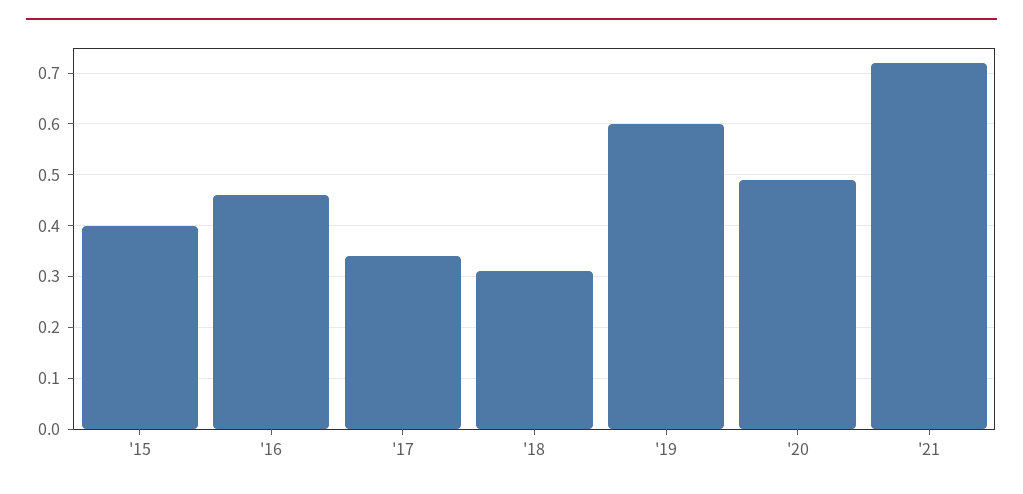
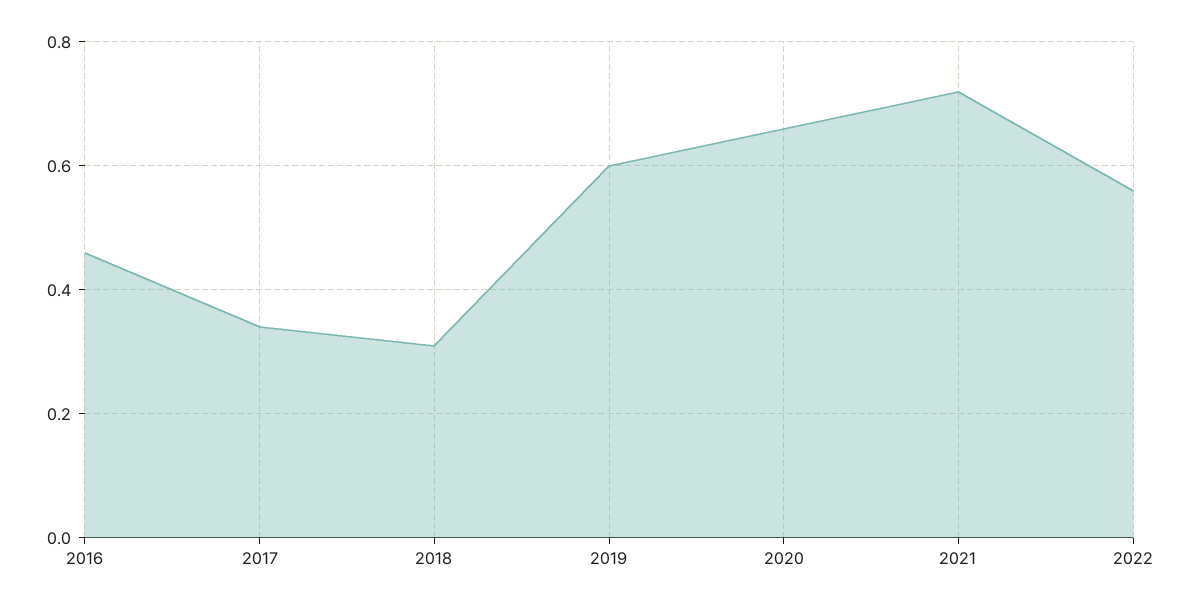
'15: 0.4 -> none
'20: 0.5 -> 0.65
2022: none -> 0.55

